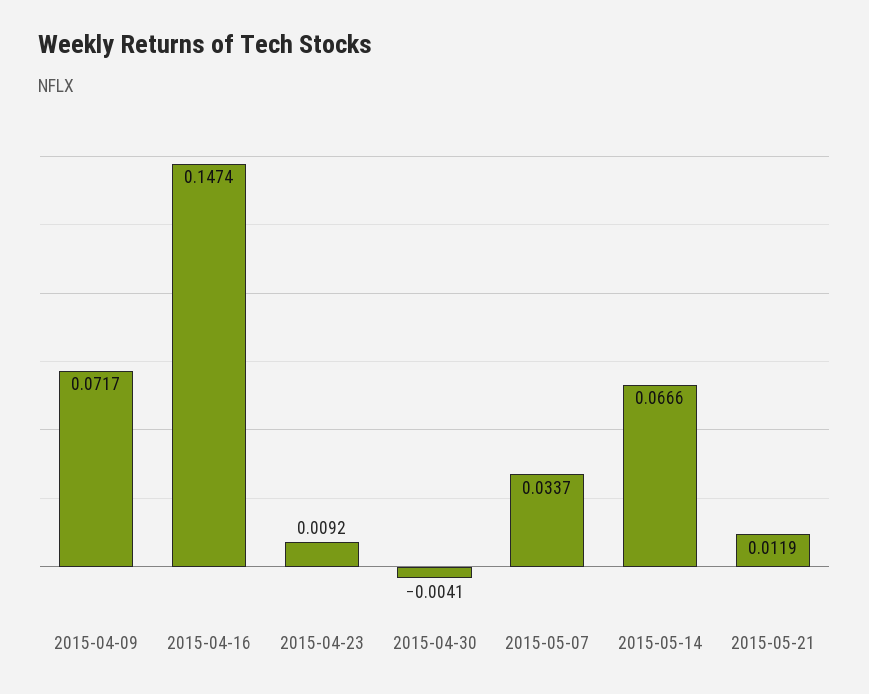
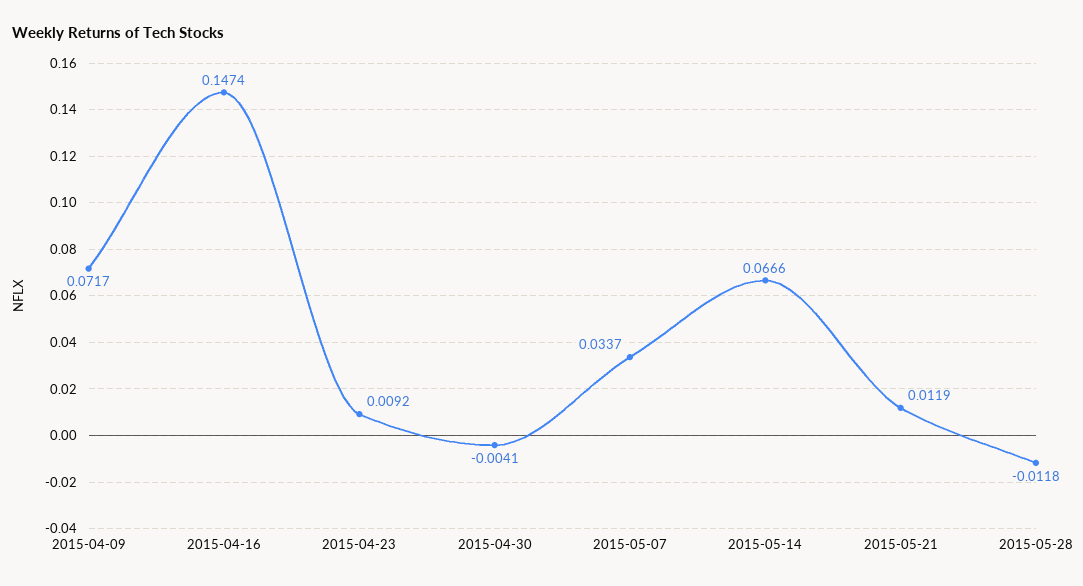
2015-05-28: none -> -0.0118

